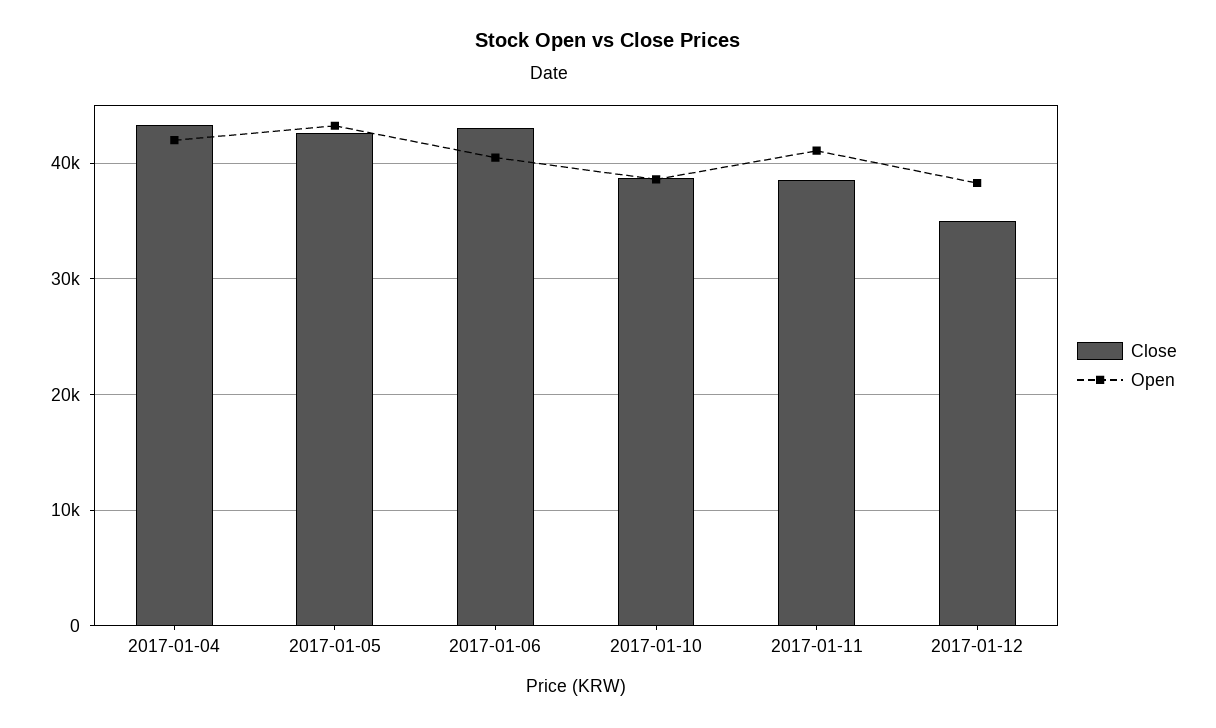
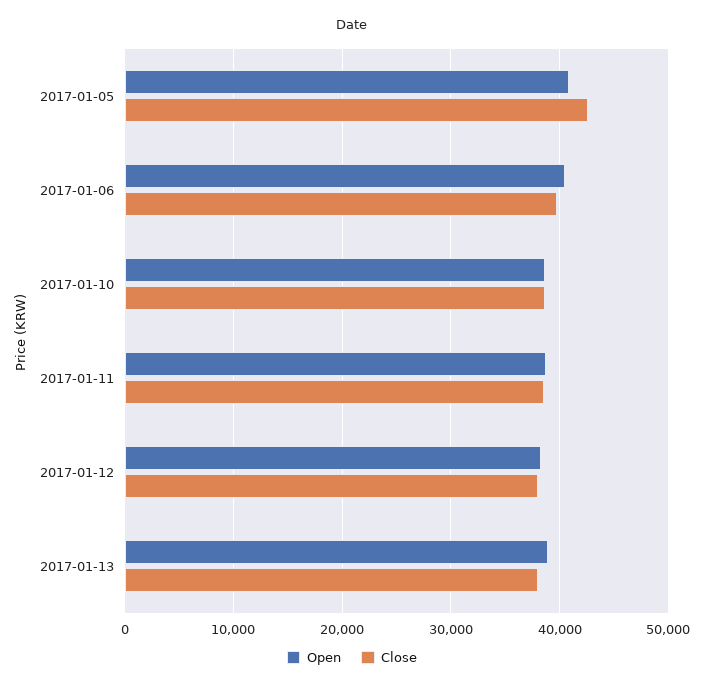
Close, 2017-01-04: 43000 -> none
Open, 2017-01-04: 42000 -> none
Open, 2017-01-05: 43000 -> 41000
Close, 2017-01-06: 43000 -> 40000
Open, 2017-01-11: 41000 -> 39000
Close, 2017-01-12: 35000 -> 38000
Open, 2017-01-13: none -> 39000
Close, 2017-01-13: none -> 38000

